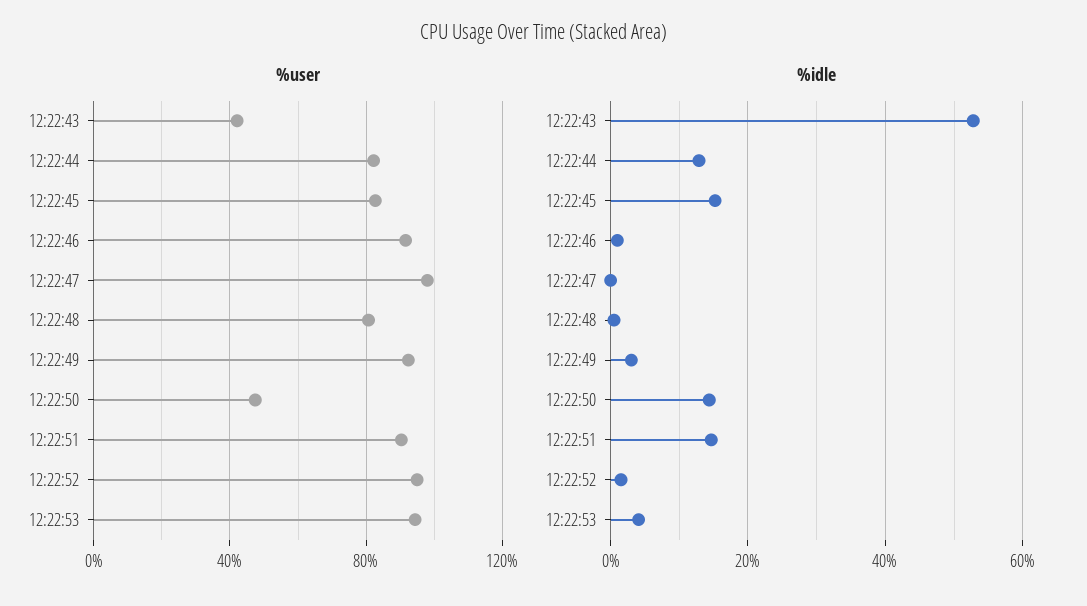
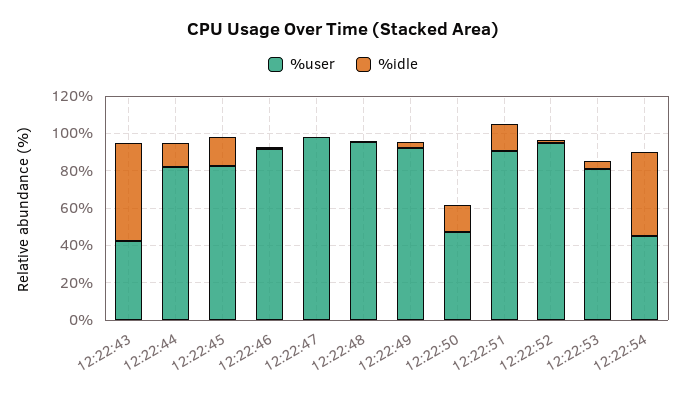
%user, 12:22:48: 80 -> 95
%user, 12:22:53: 95 -> 80
%user, 12:22:54: none -> 45
%idle, 12:22:54: none -> 45

